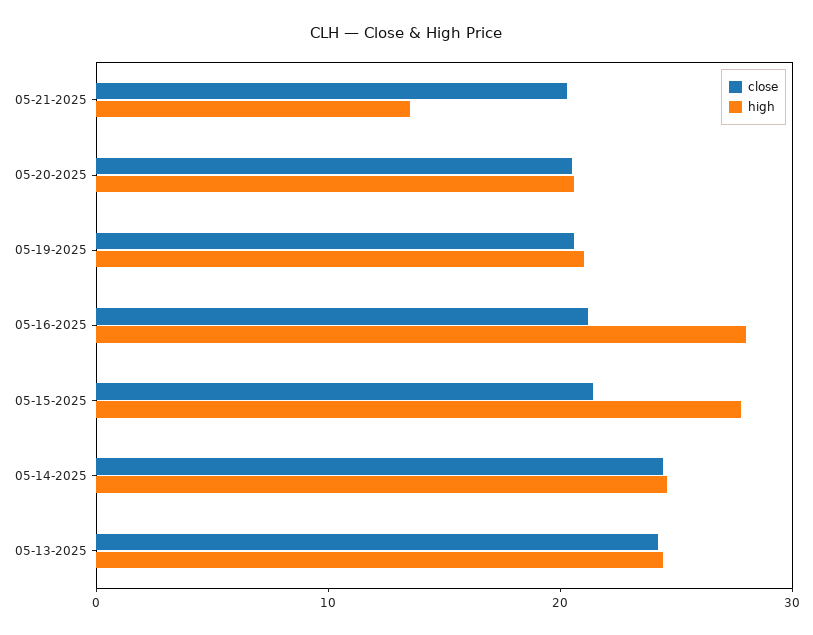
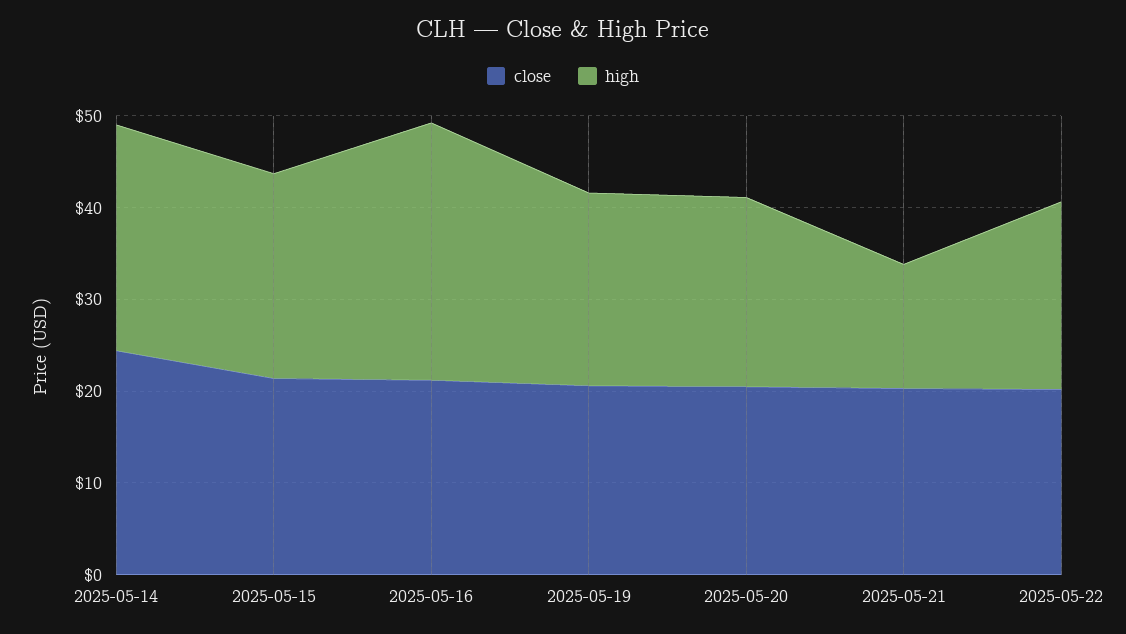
high, 05-15-2025: 28 -> 22
close, 05-13-2025: 24 -> none
high, 05-13-2025: 24 -> none
close, 2025-05-22: none -> 20
high, 2025-05-22: none -> 20

